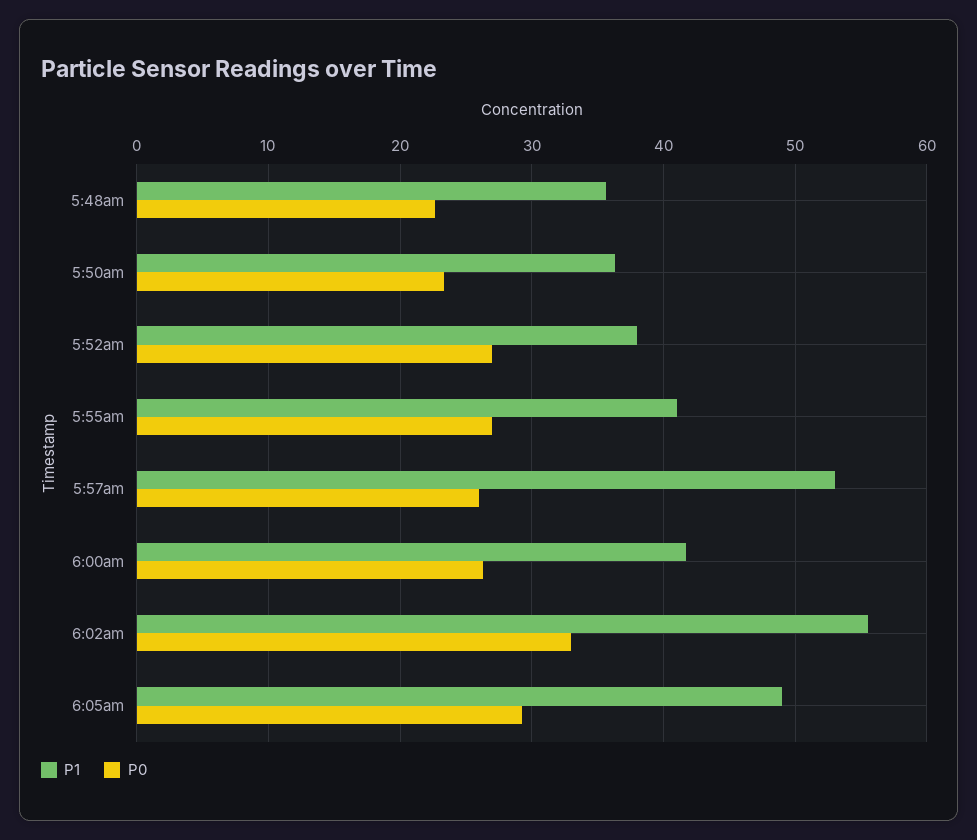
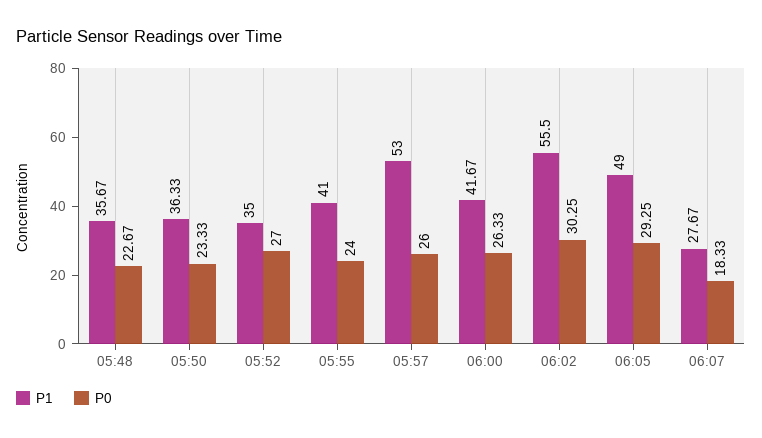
P1, 5:52am: 38 -> 35
P0, 5:55am: 27 -> 24
P0, 6:02am: 33 -> 30.25
P1, 06:07: none -> 27.67
P0, 06:07: none -> 18.33

